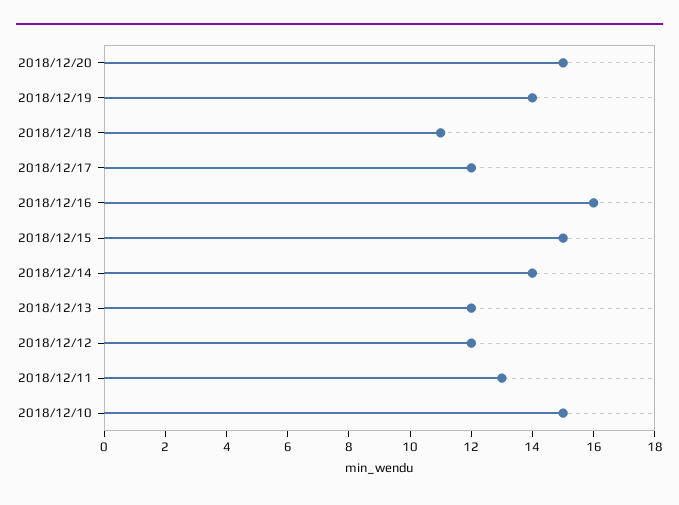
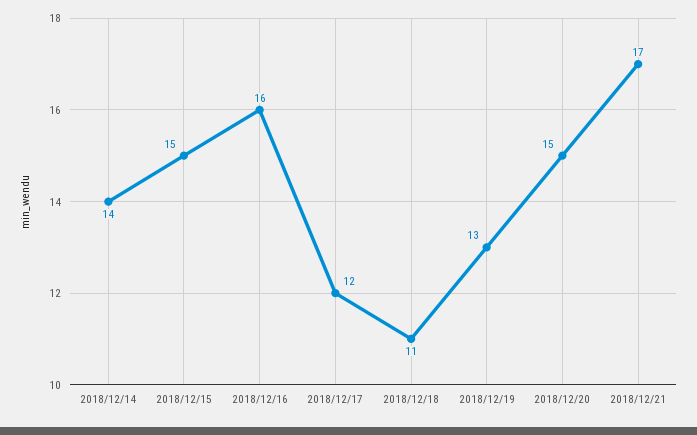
2018/12/19: 14 -> 13
2018/12/13: 12 -> none
2018/12/12: 12 -> none
2018/12/11: 13 -> none
2018/12/10: 15 -> none
2018/12/21: none -> 17

